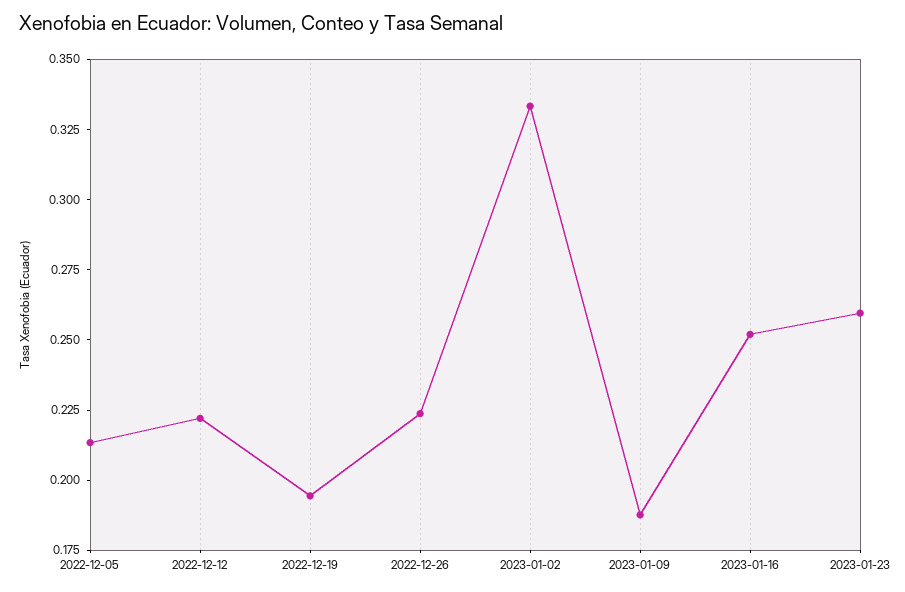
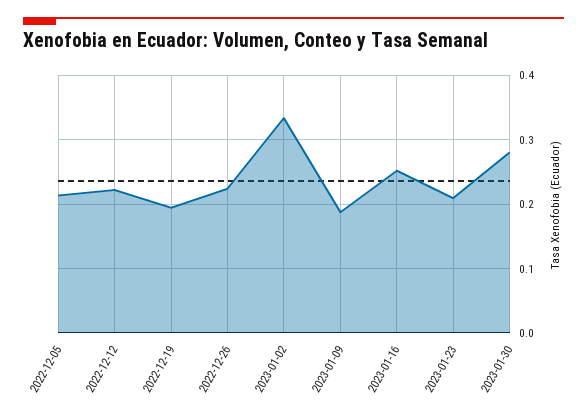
2023-01-23: 0.26 -> 0.21
2023-01-30: none -> 0.28

